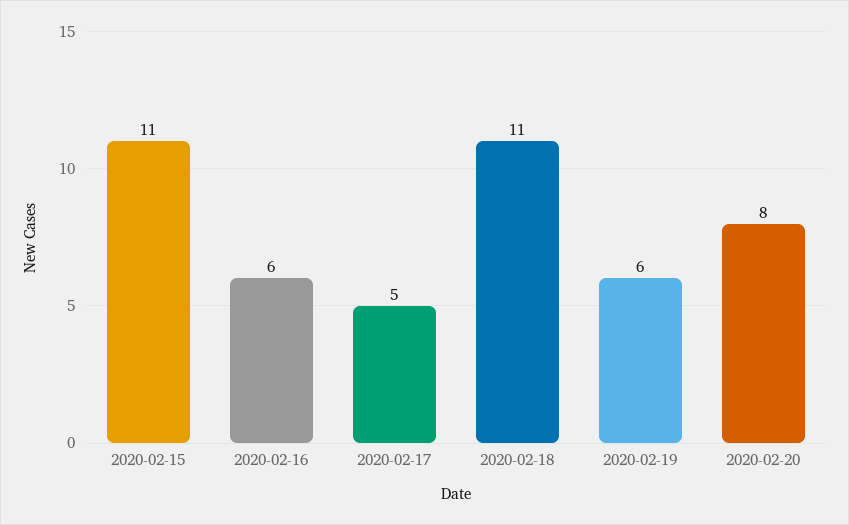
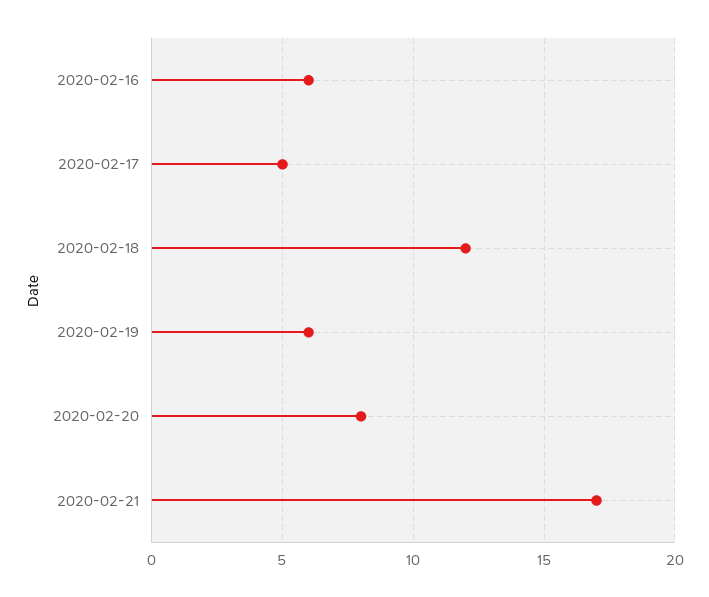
2020-02-15: 11 -> none
2020-02-18: 11 -> 12
2020-02-21: none -> 17

